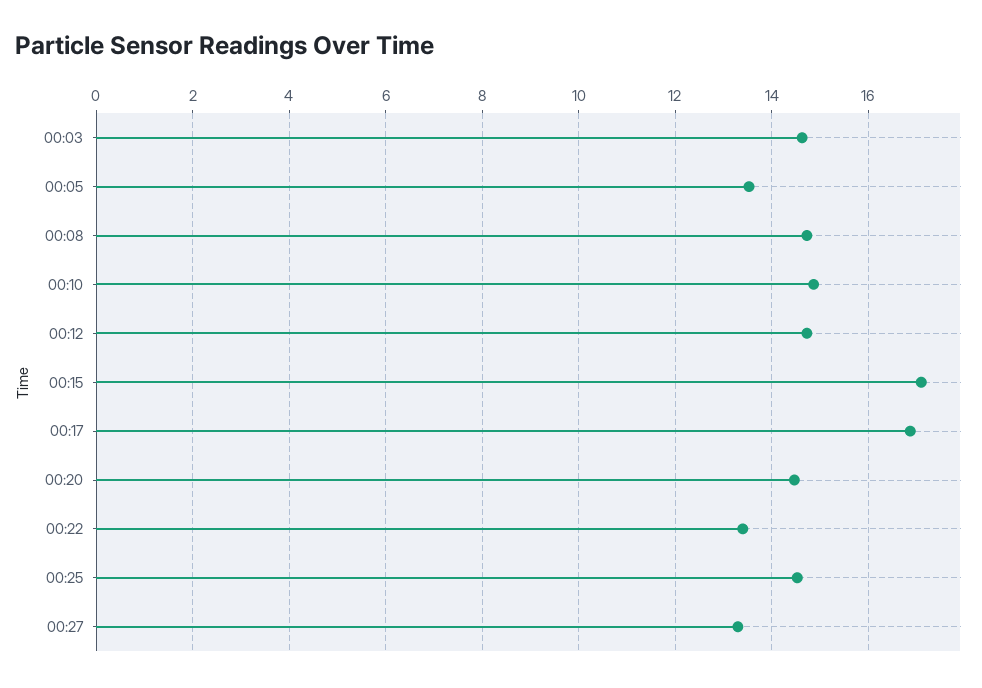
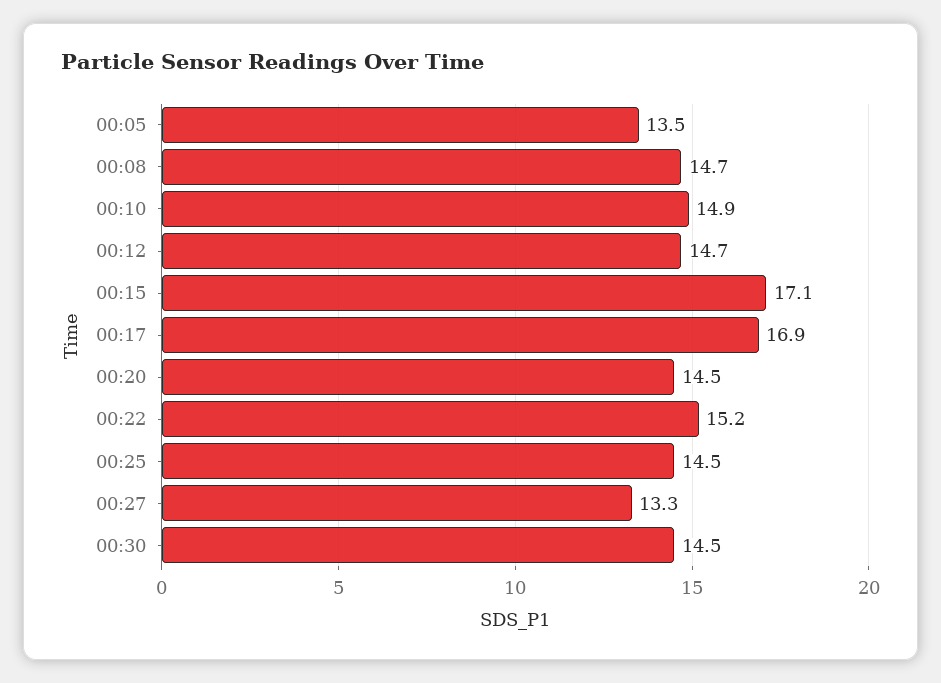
00:03: 14.6 -> none
00:22: 13.4 -> 15.2
00:30: none -> 14.5

